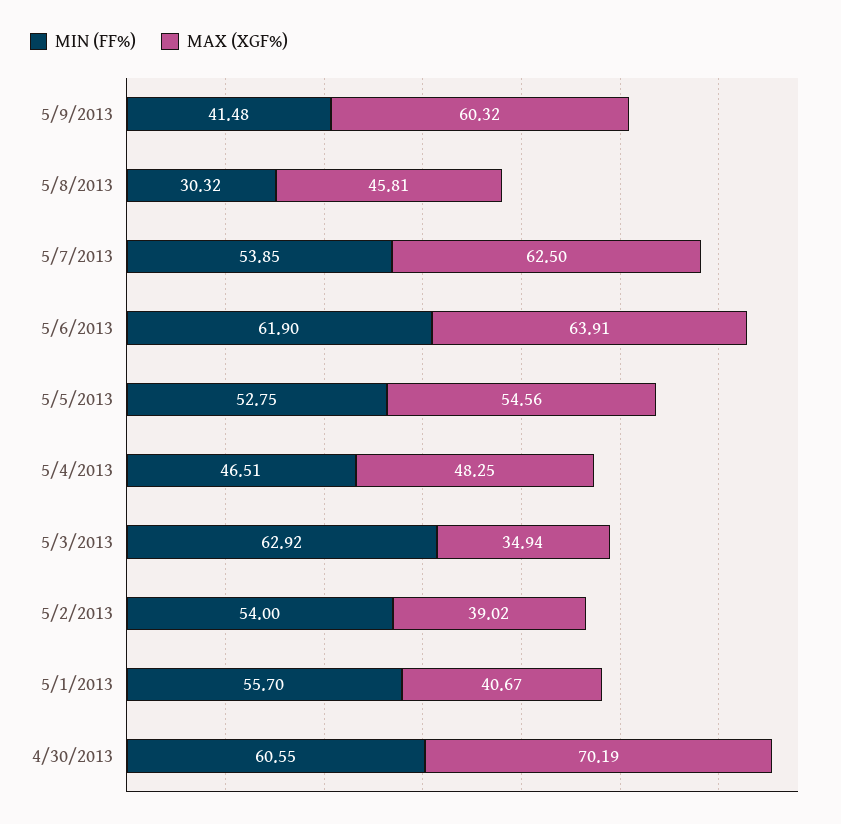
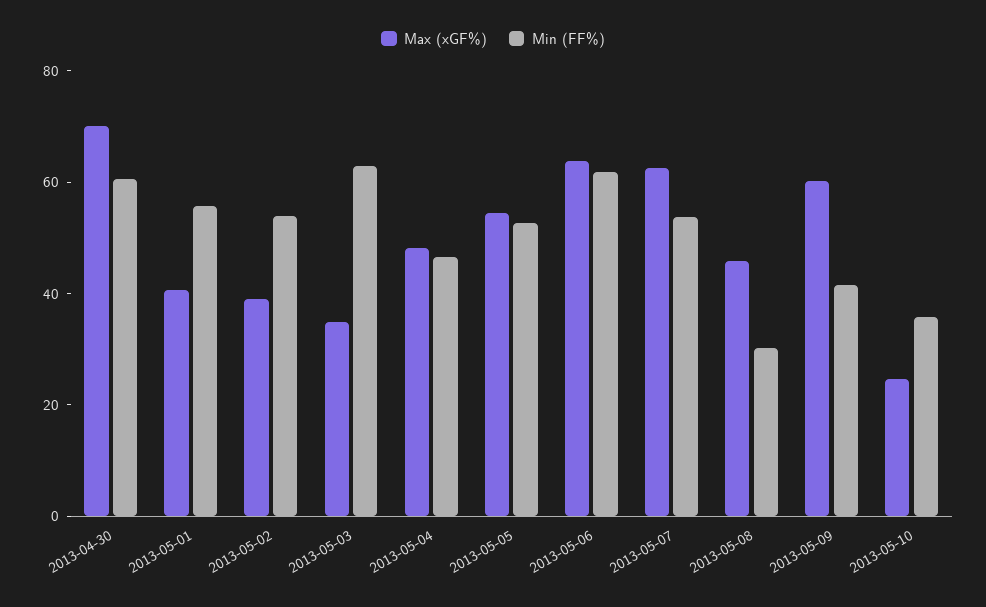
MAX (XGF%), 2013-05-10: none -> 25
MIN (FF%), 2013-05-10: none -> 35

